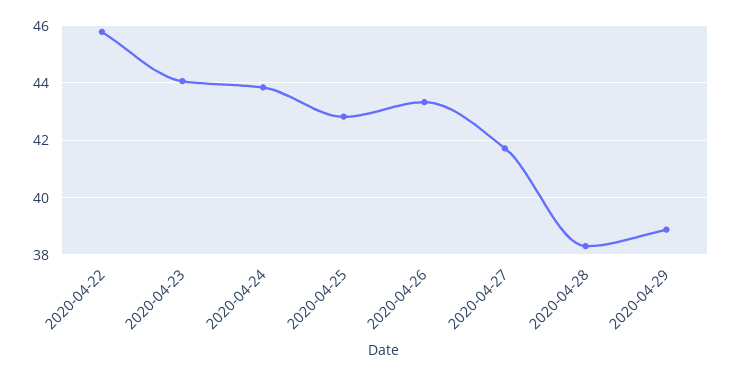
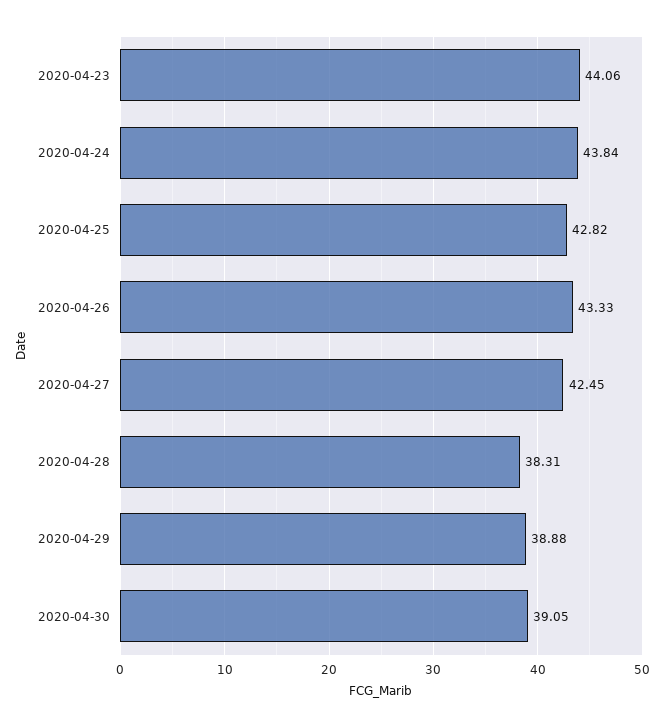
2020-04-22: 45.75 -> none
2020-04-27: 41.75 -> 42.45
2020-04-30: none -> 39.05

